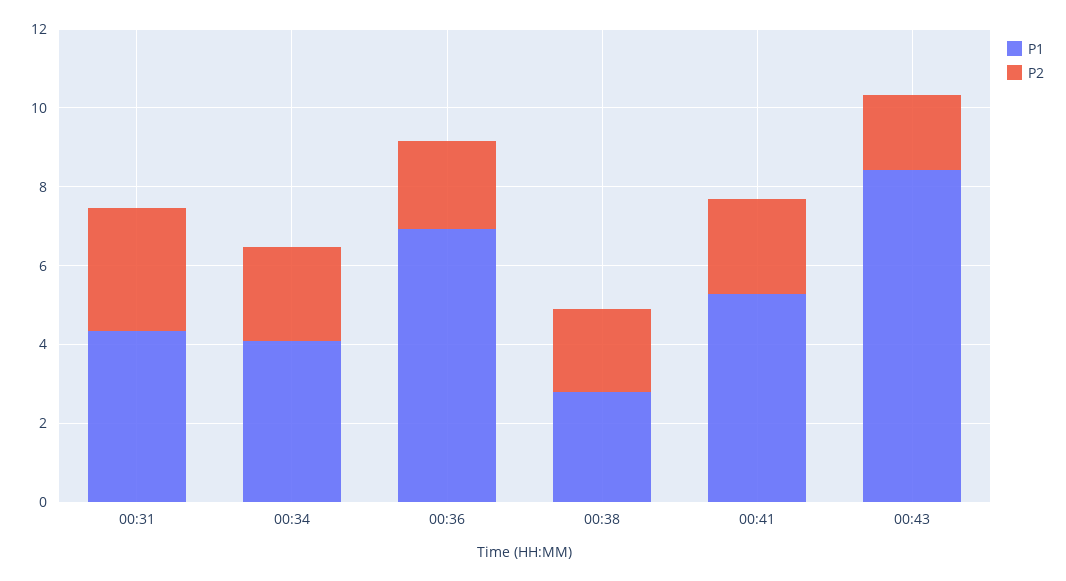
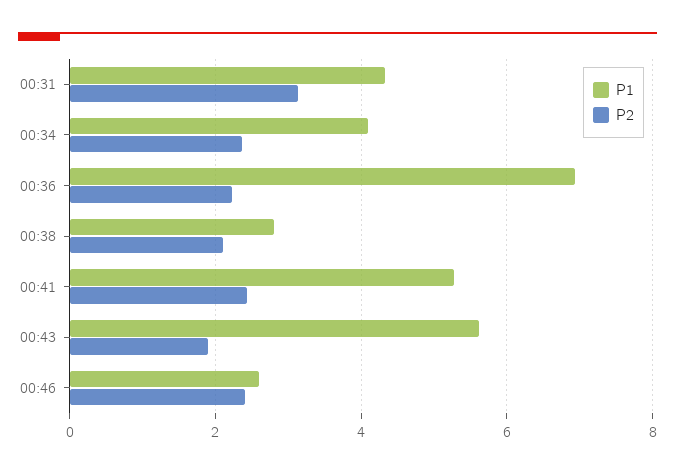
P1, 00:43: 8.5 -> 5.6
P1, 00:46: none -> 2.6
P2, 00:46: none -> 2.4

